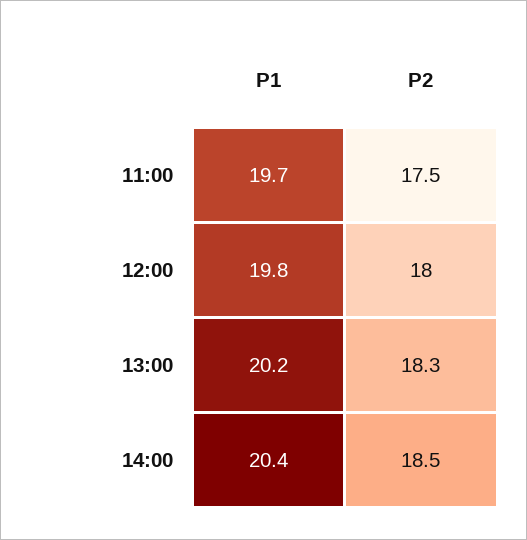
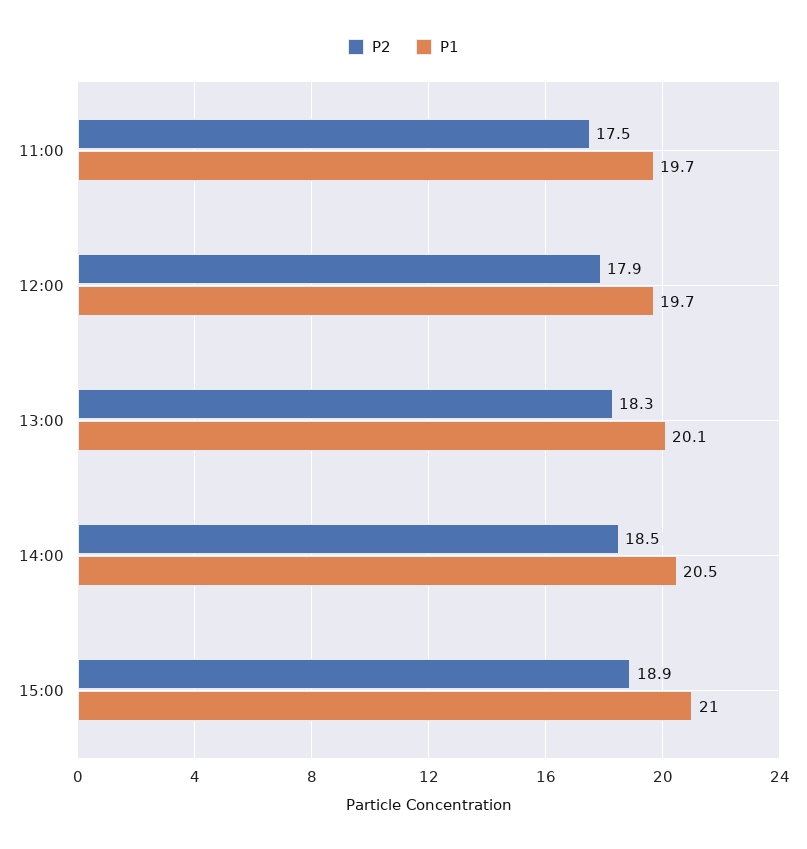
P1, 12:00: 19.8 -> 19.7
P2, 12:00: 18 -> 17.9
P1, 13:00: 20.2 -> 20.1
P1, 14:00: 20.4 -> 20.5
P2, 15:00: none -> 18.9
P1, 15:00: none -> 21

